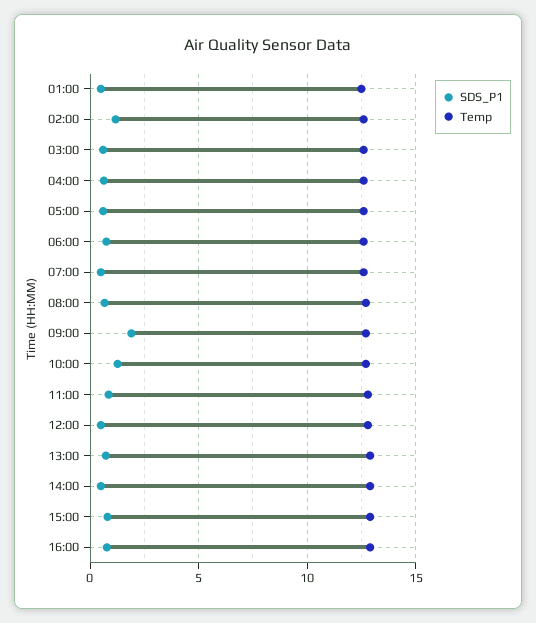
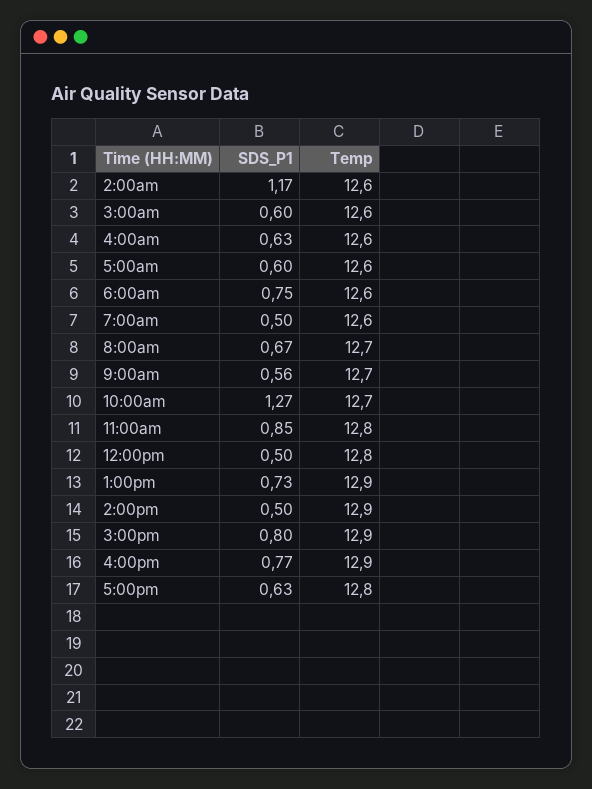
SDS_P1, 01:00: 0.5 -> none
Temp, 01:00: 12.5 -> none
SDS_P1, 09:00: 2 -> 0.56
SDS_P1, 5:00pm: none -> 0.63
Temp, 5:00pm: none -> 12.8

